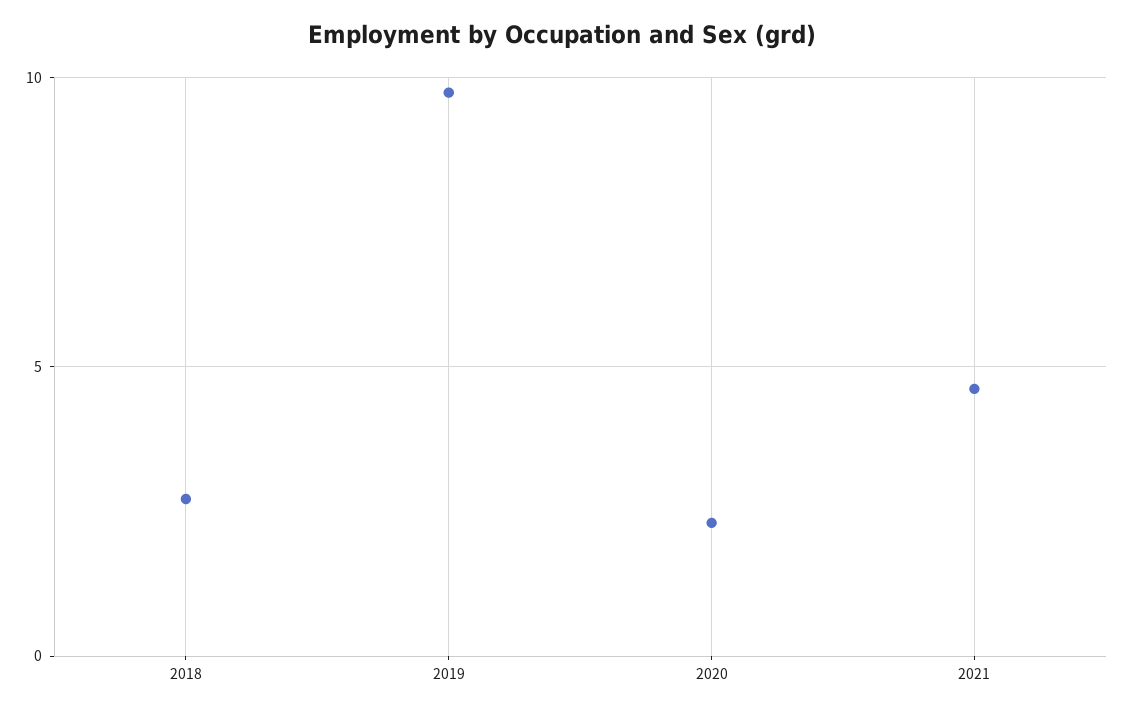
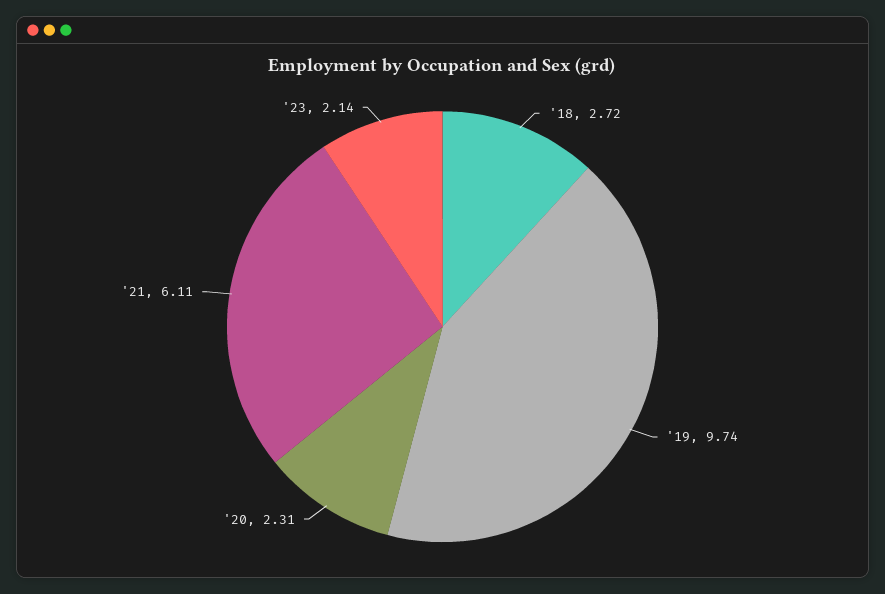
2021: 4.5 -> 6.11
'23: none -> 2.14

